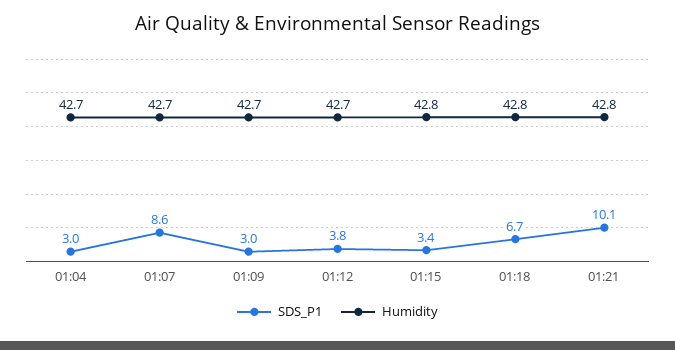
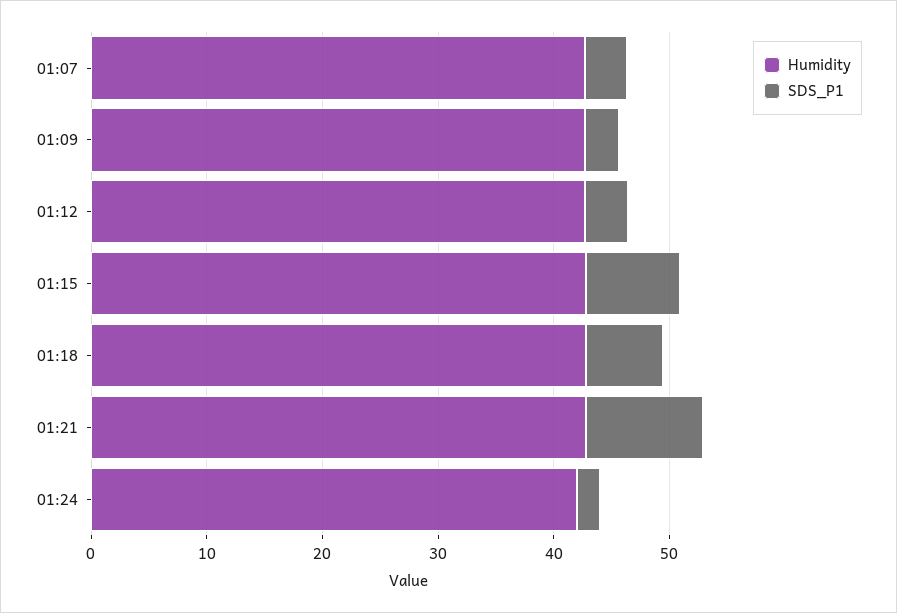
SDS_P1, 01:04: 3 -> none
Humidity, 01:04: 42.7 -> none
SDS_P1, 01:07: 8.6 -> 4
SDS_P1, 01:15: 3.4 -> 8
Humidity, 01:24: none -> 42
SDS_P1, 01:24: none -> 2

